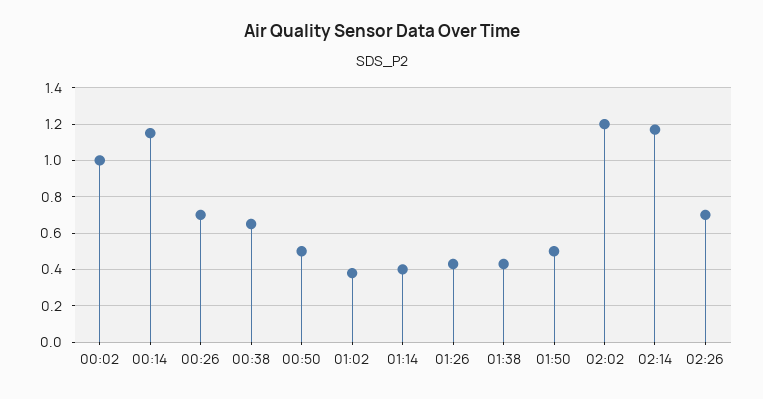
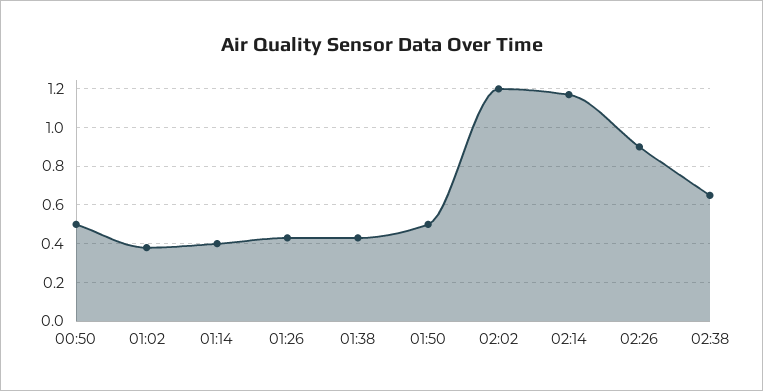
00:02: 1 -> none
00:14: 1.15 -> none
00:26: 0.7 -> none
00:38: 0.65 -> none
02:26: 0.7 -> 0.9
02:38: none -> 0.65

